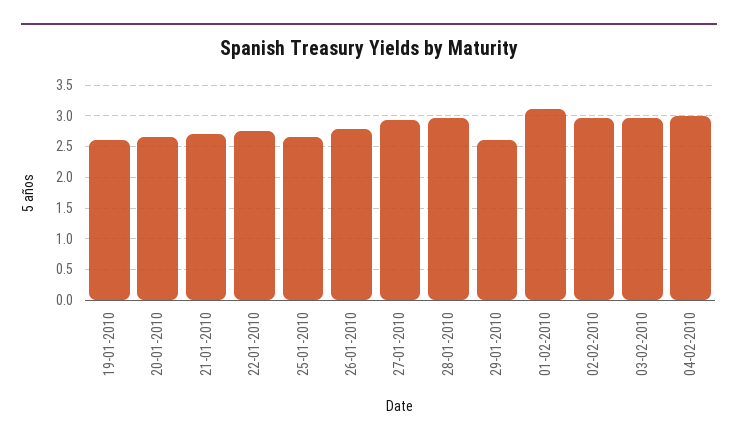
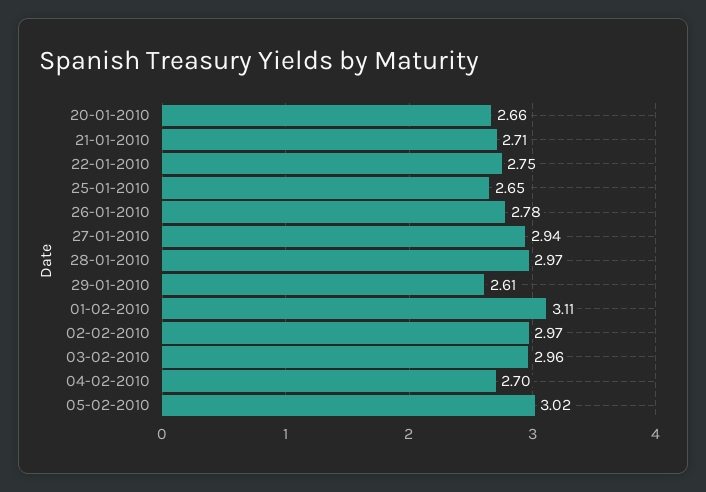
19-01-2010: 2.6 -> none
04-02-2010: 3 -> 2.7
05-02-2010: none -> 3.02

